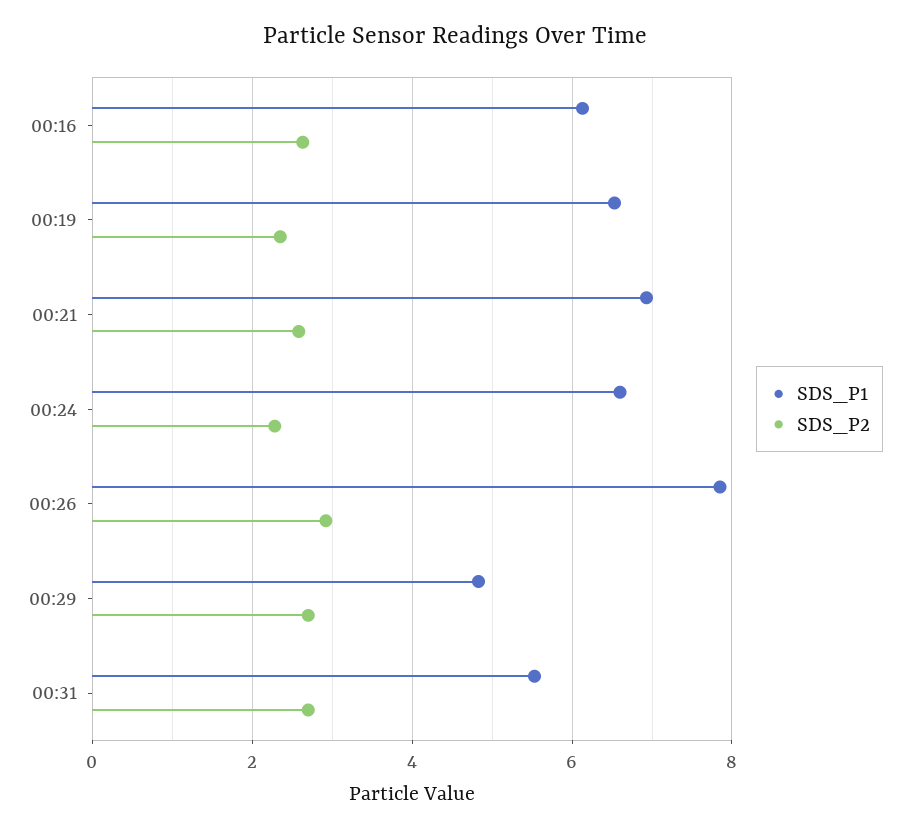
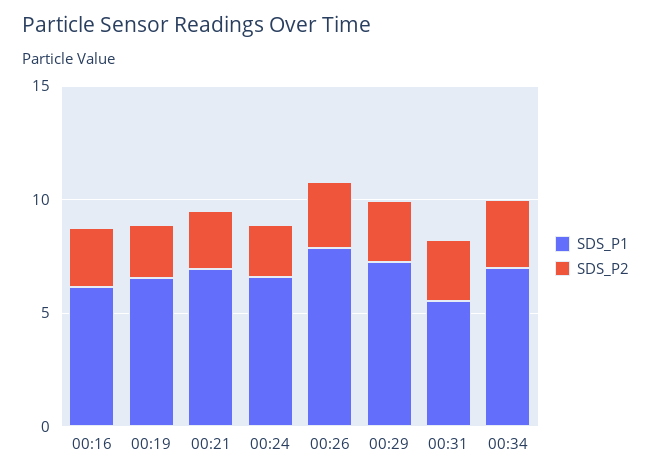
SDS_P1, 00:29: 4.8 -> 7
SDS_P1, 00:34: none -> 7
SDS_P2, 00:34: none -> 3

